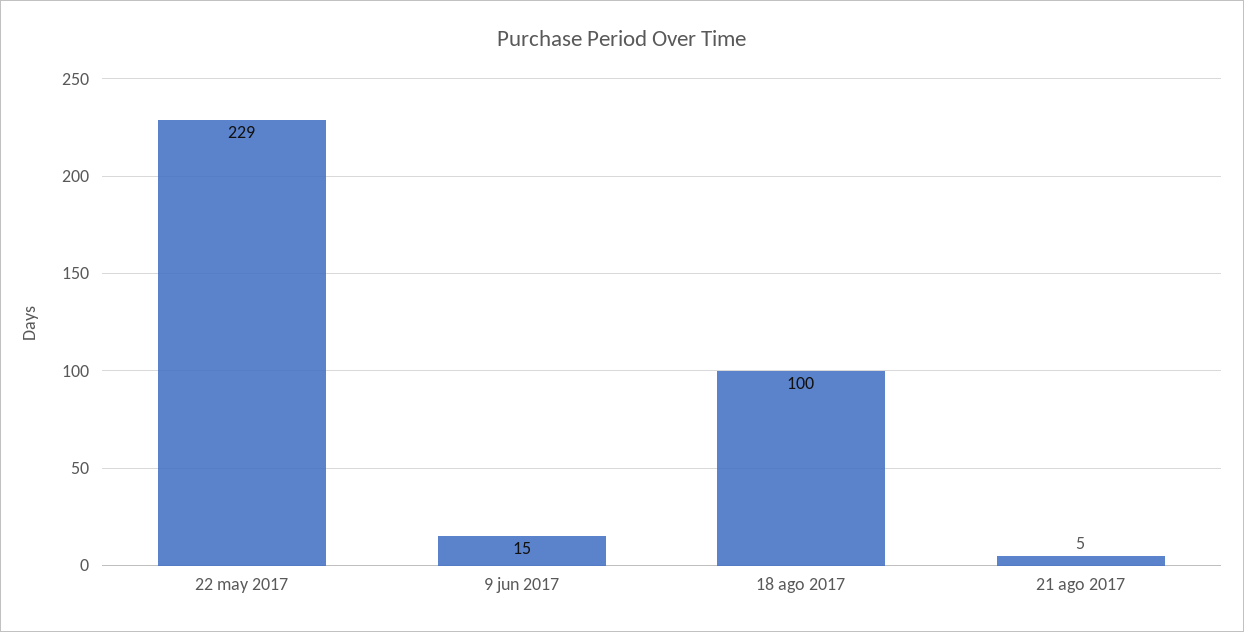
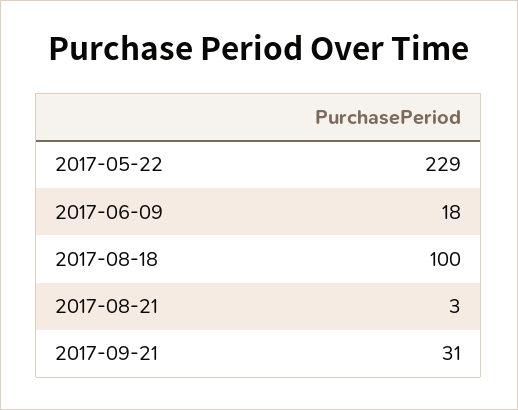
9 jun 2017: 15 -> 18
21 ago 2017: 5 -> 3
2017-09-21: none -> 31

